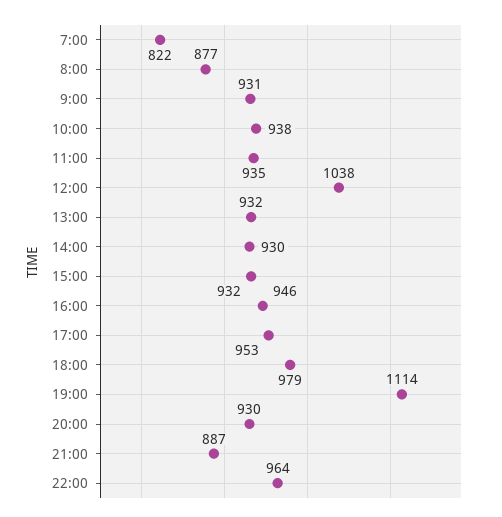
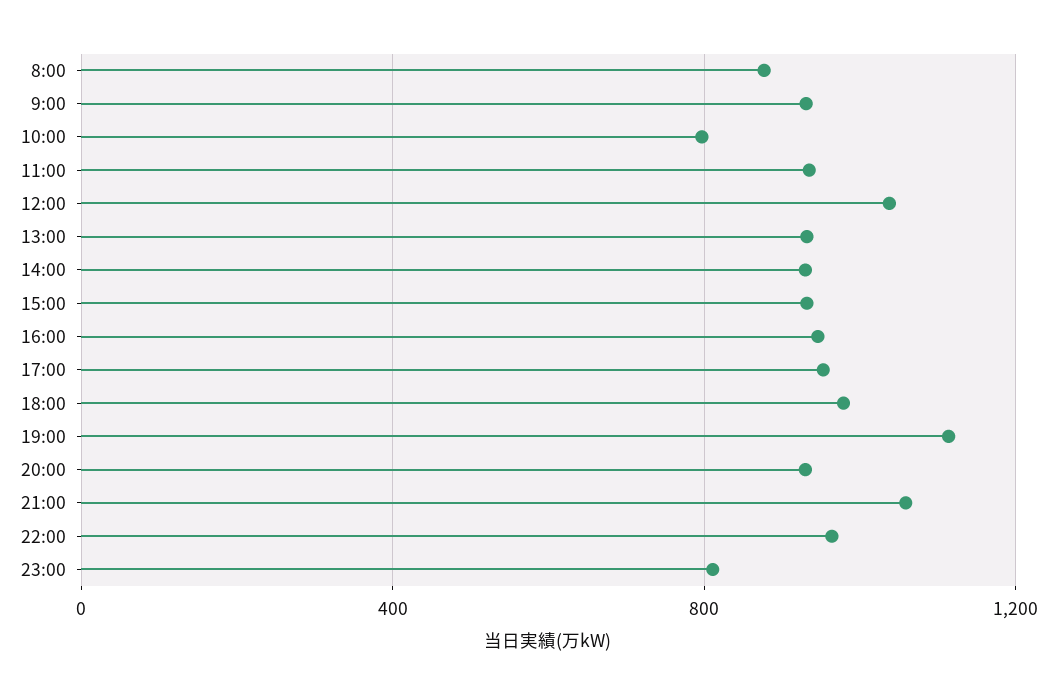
7:00: 822 -> none
10:00: 938 -> 800
21:00: 887 -> 1050
23:00: none -> 800

